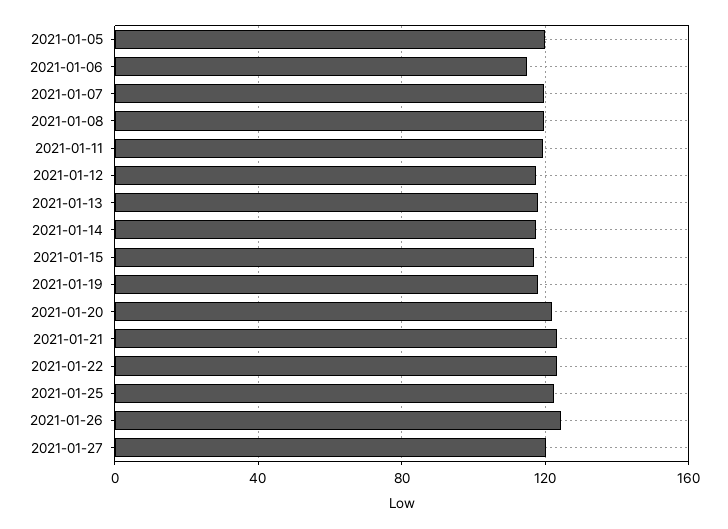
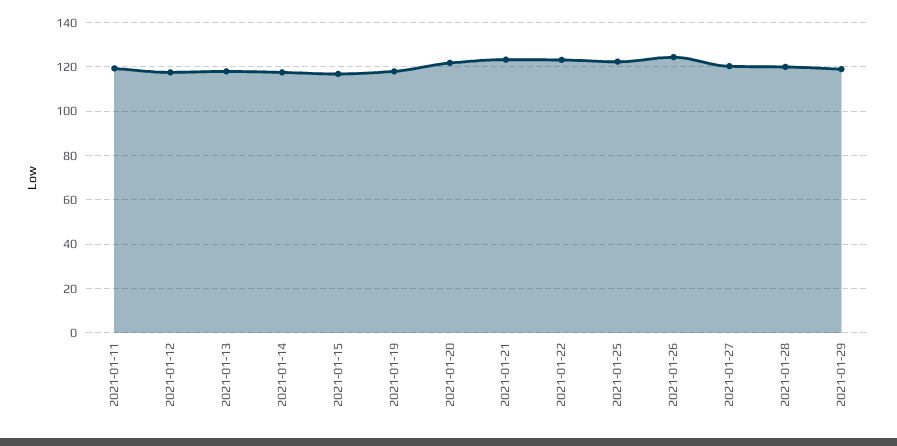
2021-01-05: 120 -> none
2021-01-06: 115 -> none
2021-01-07: 120 -> none
2021-01-08: 120 -> none
2021-01-28: none -> 120
2021-01-29: none -> 120

